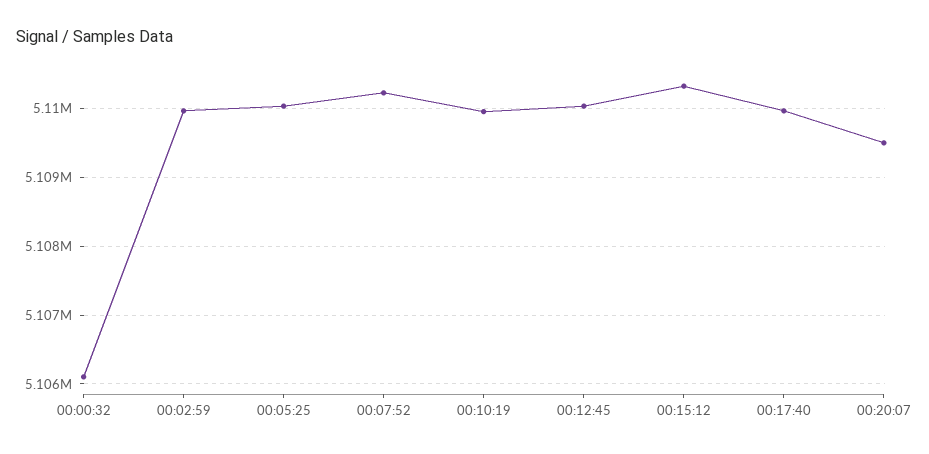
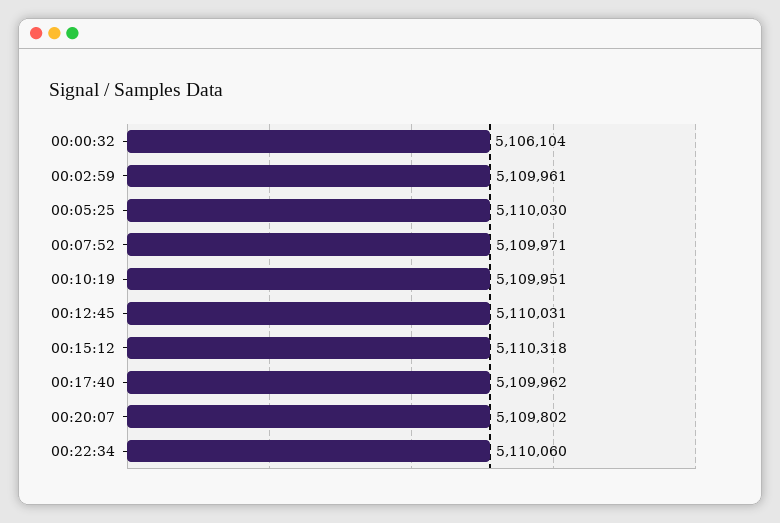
00:07:52: 5110200 -> 5109971
00:20:07: 5109500 -> 5109802
00:22:34: none -> 5110060

